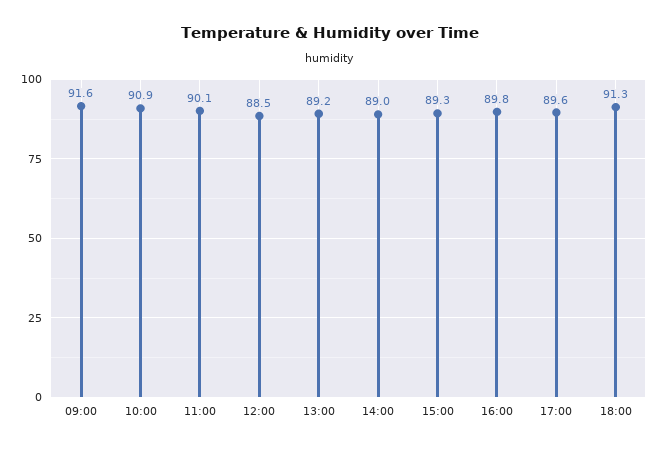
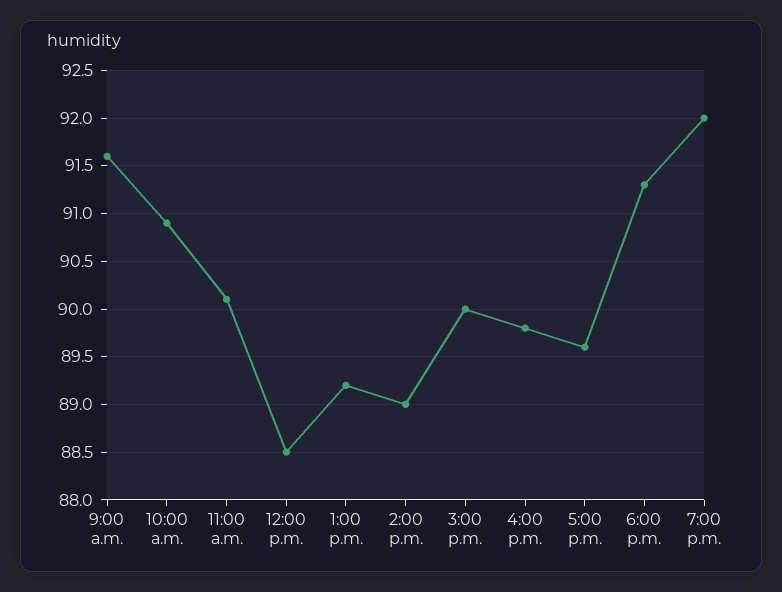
15:00: 89.3 -> 90
7:00 p.m.: none -> 92

